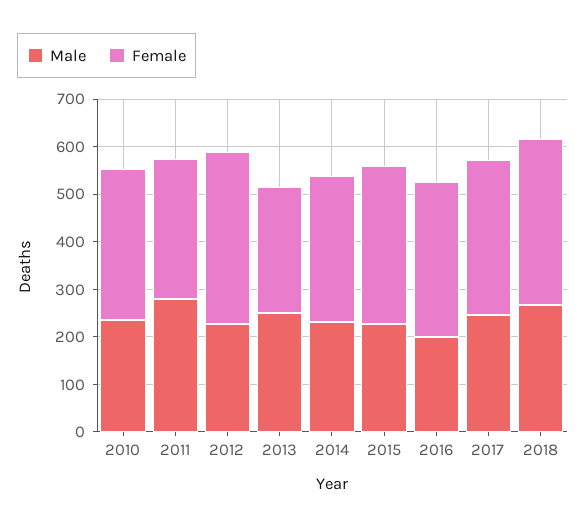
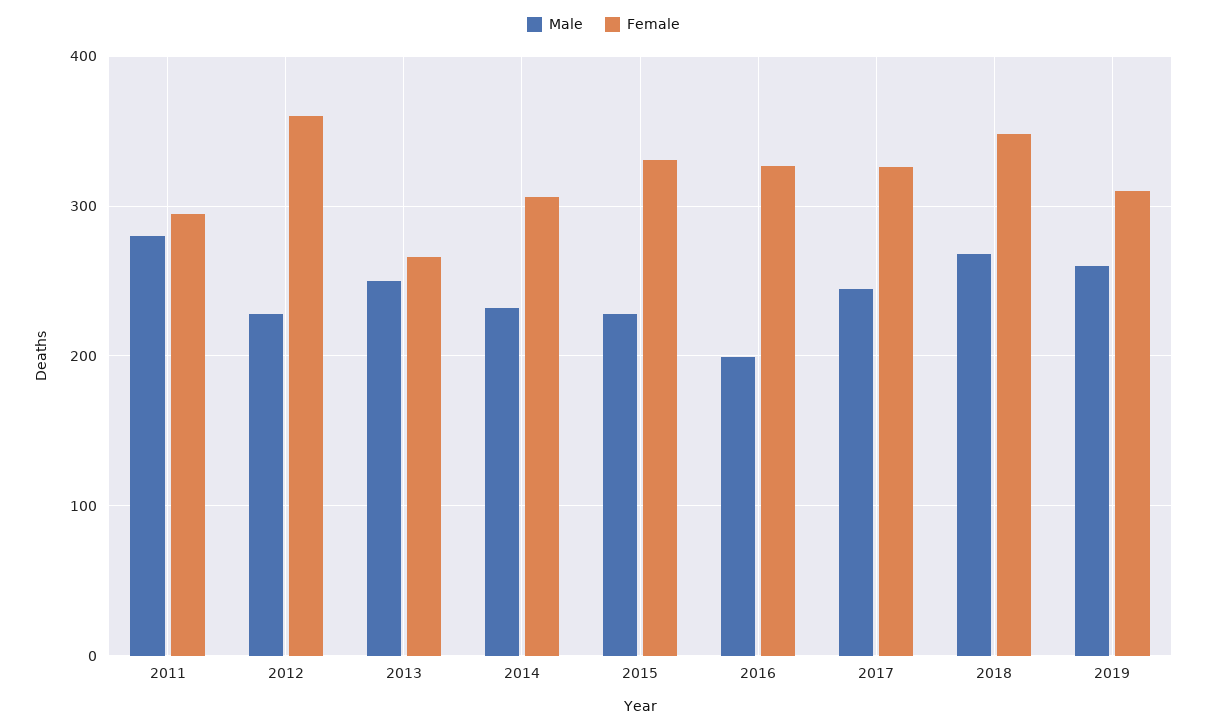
Male, 2010: 240 -> none
Female, 2010: 320 -> none
Male, 2019: none -> 260
Female, 2019: none -> 310

